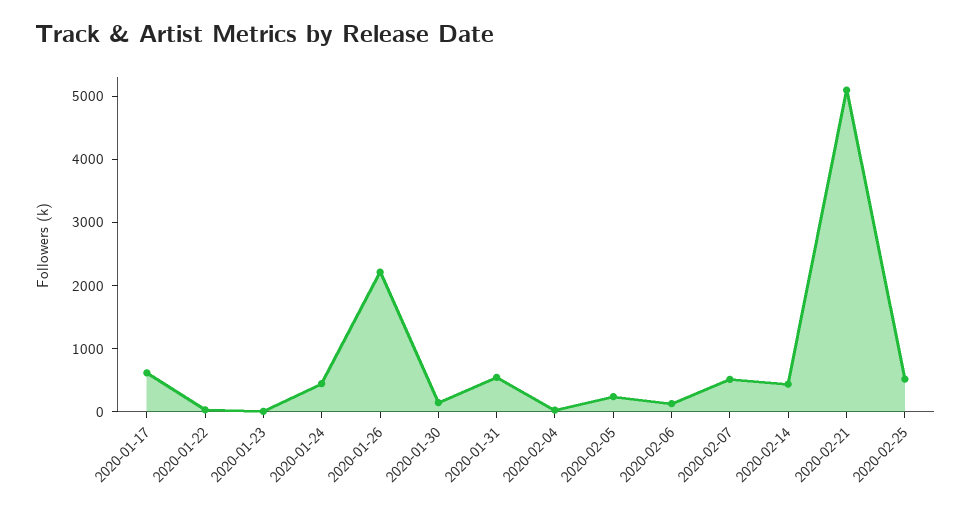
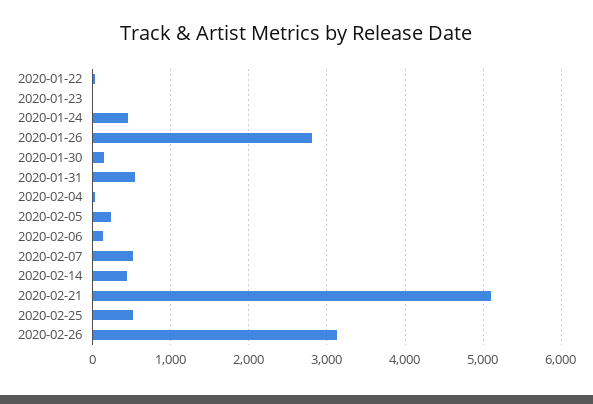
2020-01-17: 600 -> none
2020-01-26: 2200 -> 2800
2020-02-26: none -> 3100

